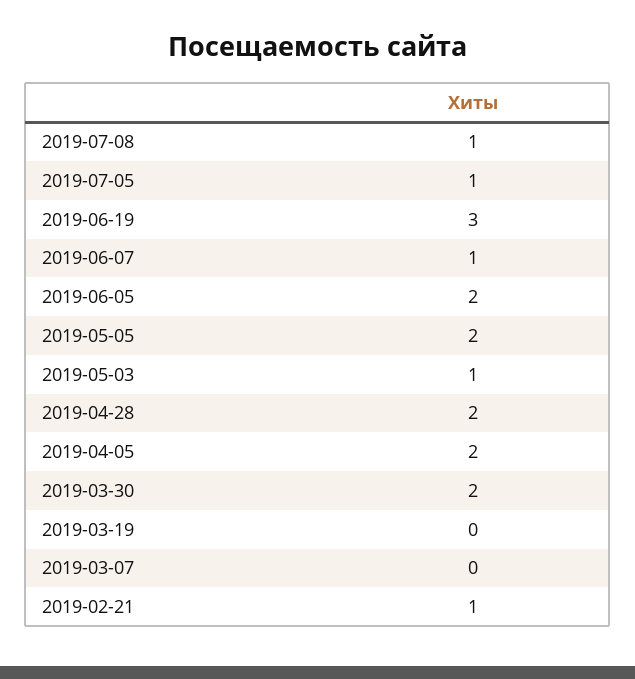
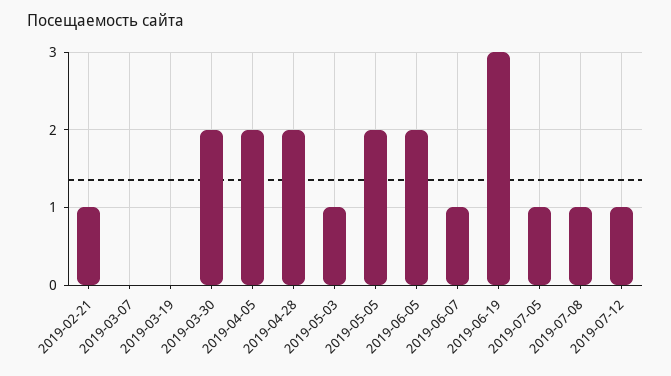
2019-07-12: none -> 1

